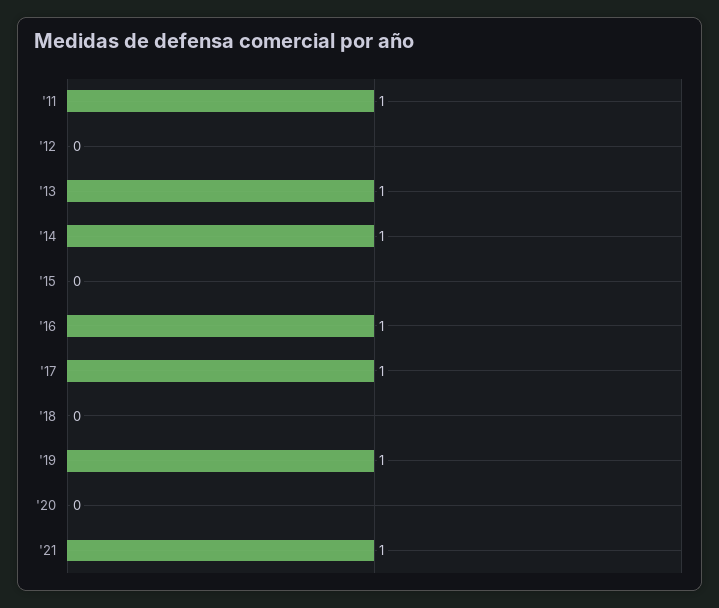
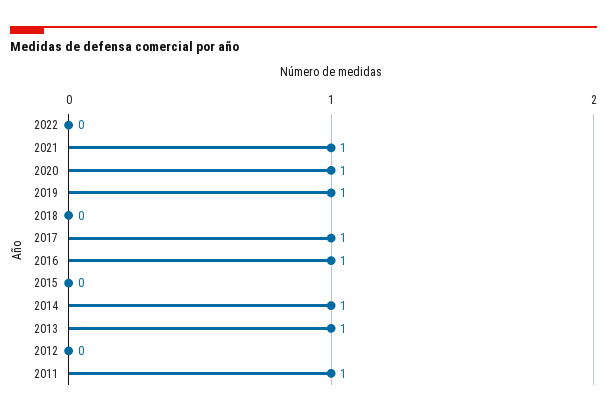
'20: 0 -> 1
2022: none -> 0

